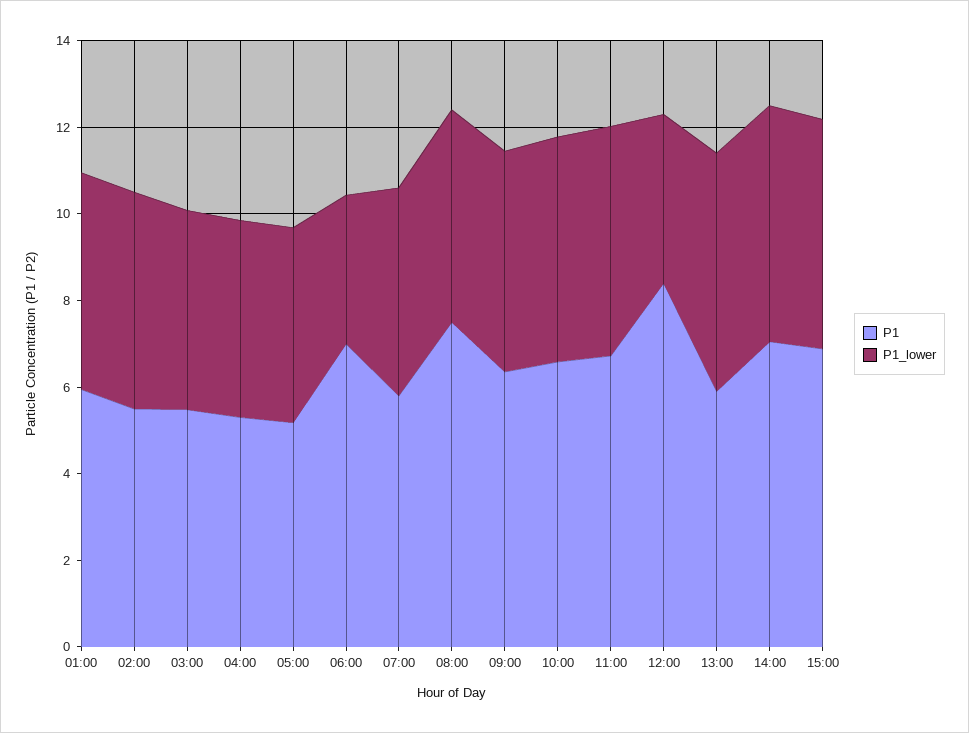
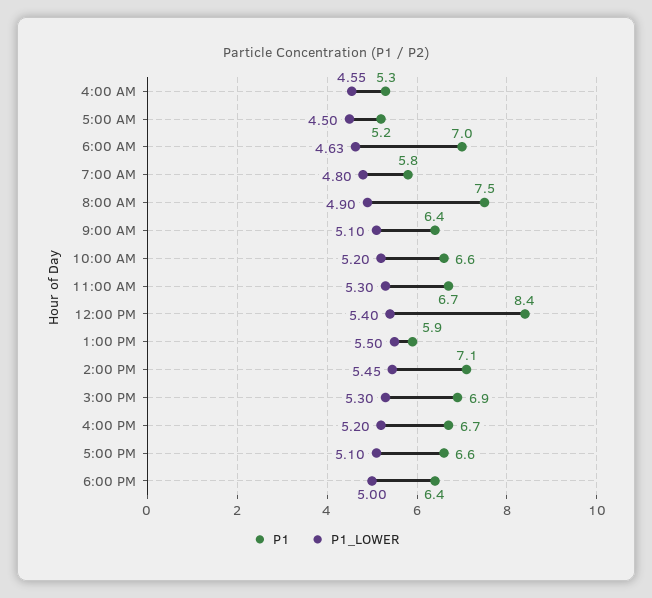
P1, 01:00: 6 -> none
P1_lower, 01:00: 5 -> none
P1, 02:00: 5.5 -> none
P1_lower, 02:00: 5 -> none
P1, 03:00: 5.5 -> none
P1_lower, 03:00: 4.5 -> none
P1_lower, 06:00: 3.5 -> 4.63
P1_lower, 12:00: 4 -> 5.4
P1, 4:00 PM: none -> 6.7
P1_lower, 4:00 PM: none -> 5.2
P1, 5:00 PM: none -> 6.6
P1_lower, 5:00 PM: none -> 5.1
P1, 6:00 PM: none -> 6.4
P1_lower, 6:00 PM: none -> 5

